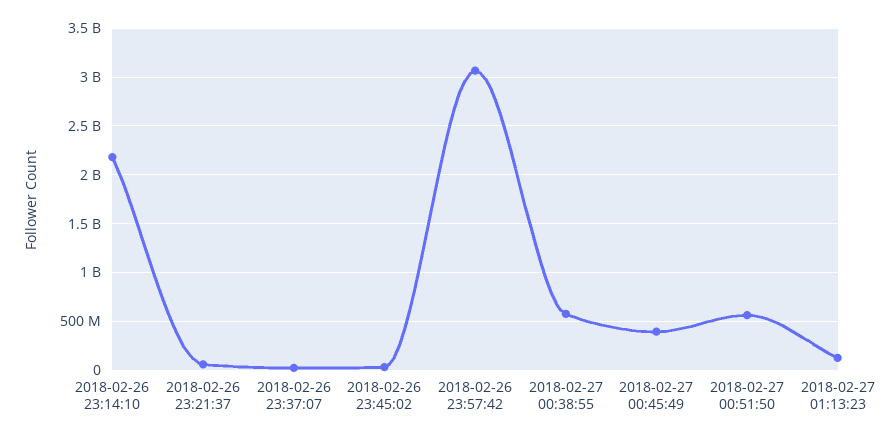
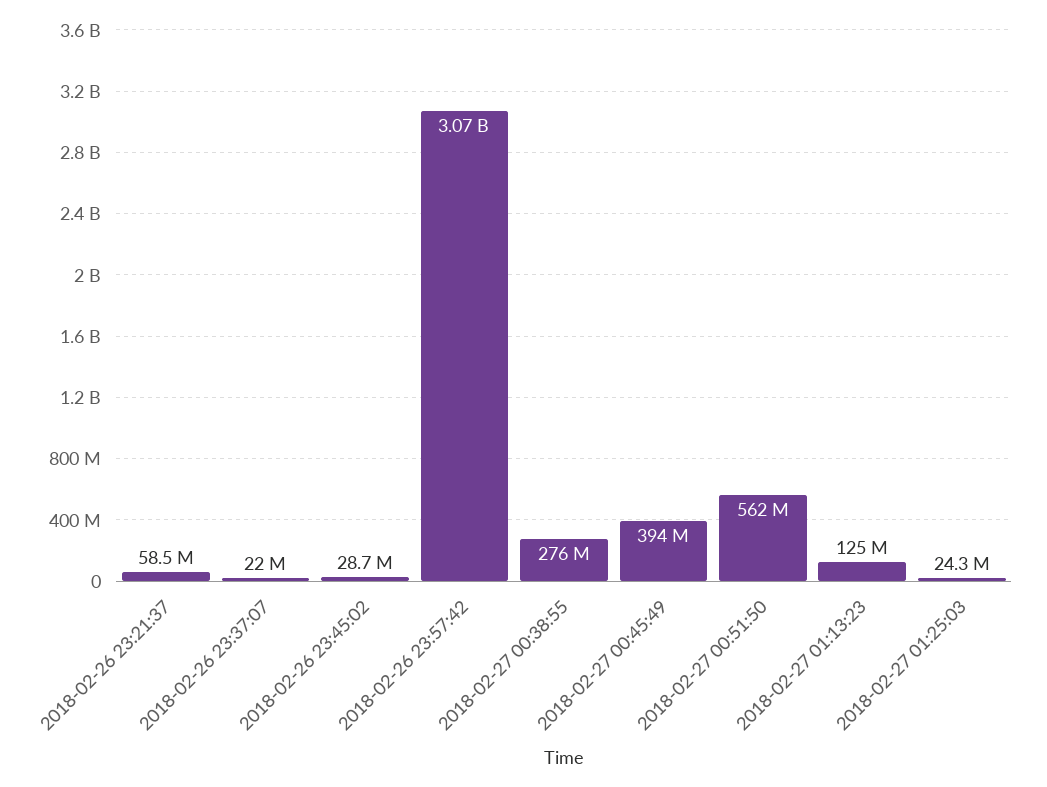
2018-02-26 23:14:10: 2200000000 -> none
2018-02-27 00:38:55: 600000000 -> 276000000
2018-02-27 01:25:03: none -> 24300000

